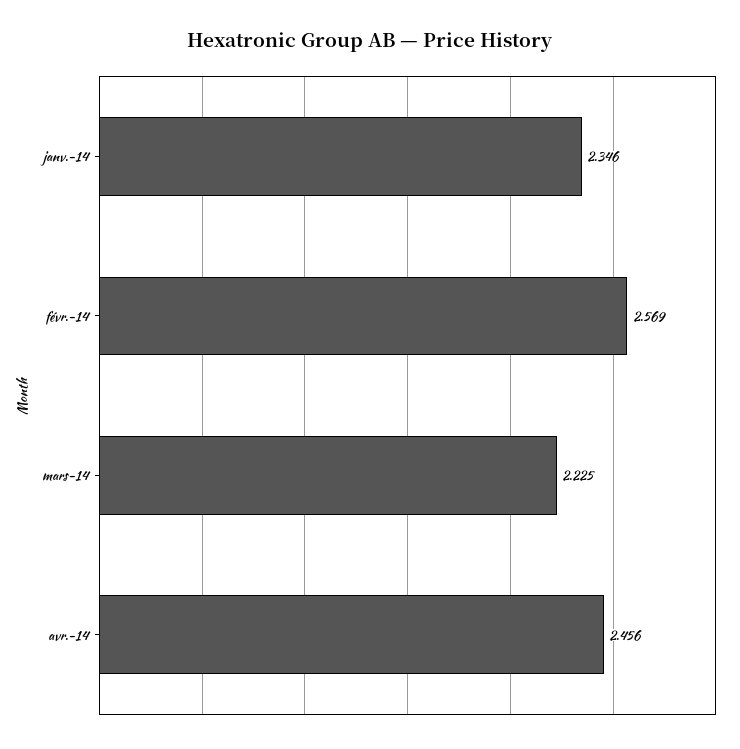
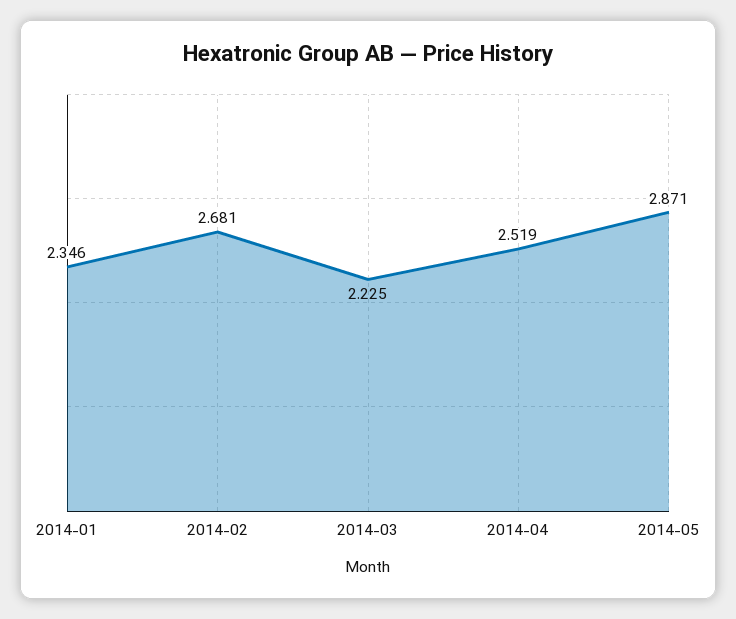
févr.-14: 2.569 -> 2.681
avr.-14: 2.456 -> 2.519
2014-05: none -> 2.871

